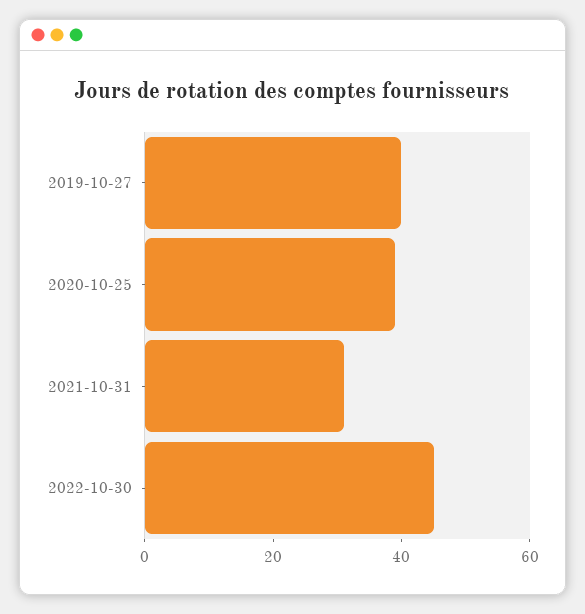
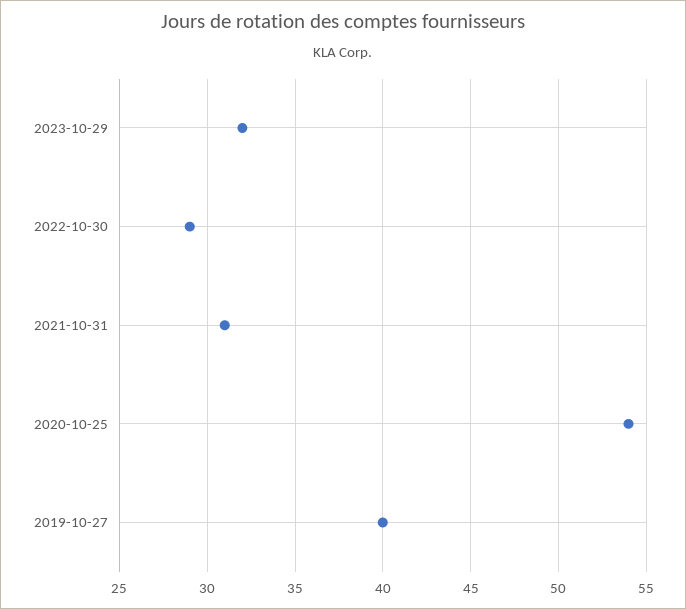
2020-10-25: 40 -> 54
2022-10-30: 45 -> 29
2023-10-29: none -> 32

